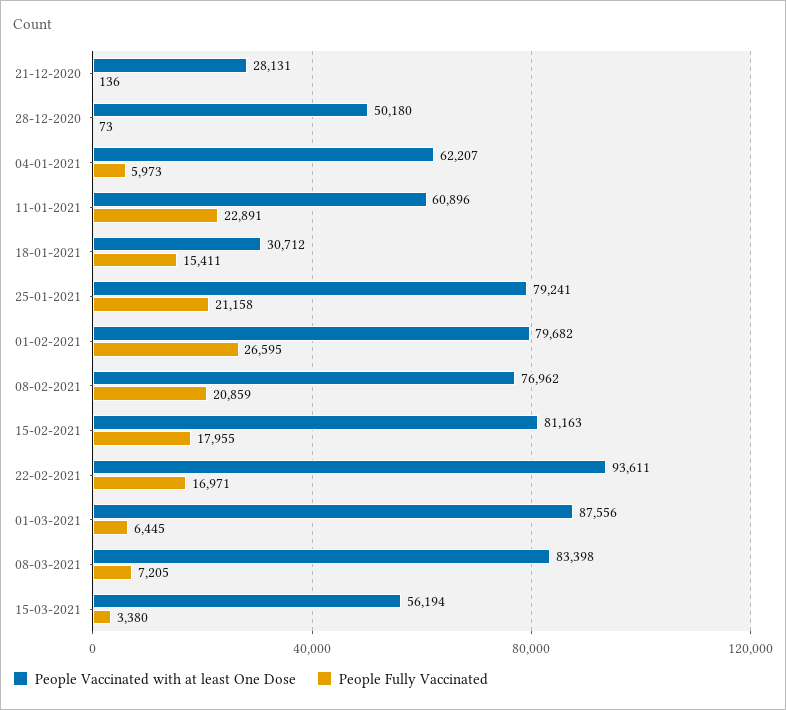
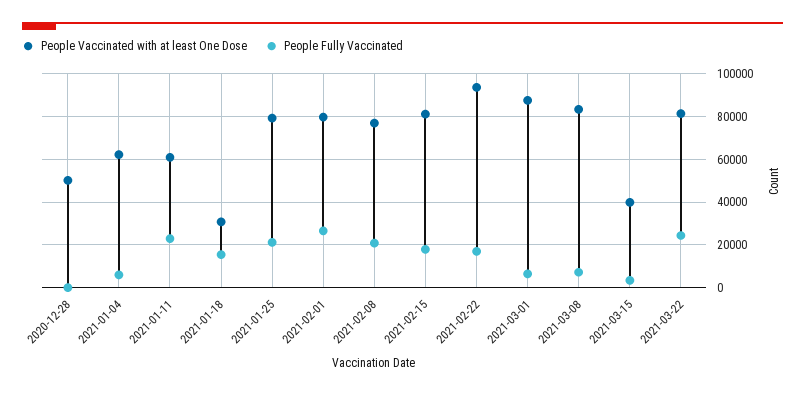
People Vaccinated with at least One Dose, 21-12-2020: 28131 -> none
People Fully Vaccinated, 21-12-2020: 136 -> none
People Vaccinated with at least One Dose, 15-03-2021: 56194 -> 40000
People Vaccinated with at least One Dose, 2021-03-22: none -> 80000
People Fully Vaccinated, 2021-03-22: none -> 25000

